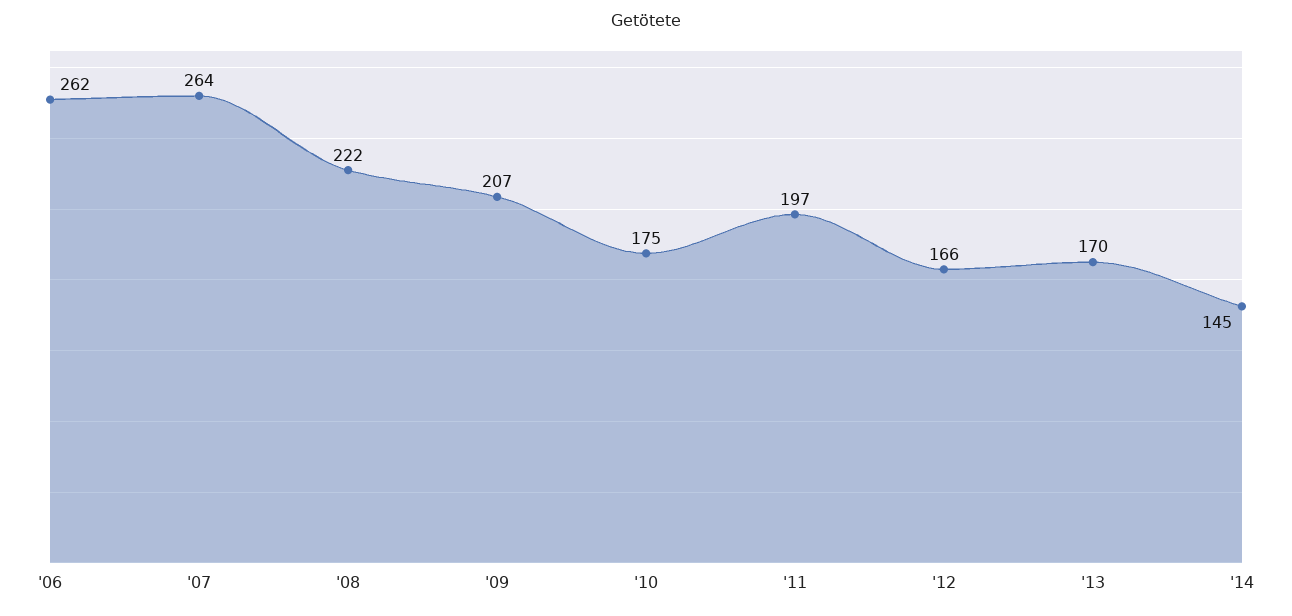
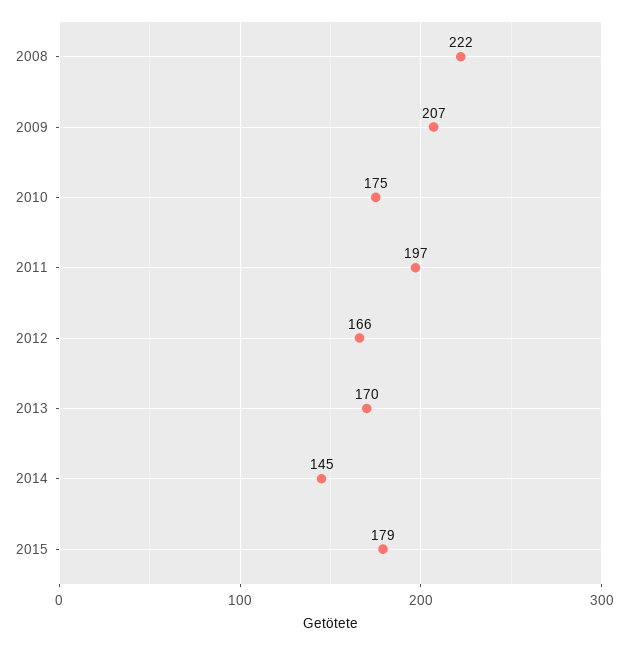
'06: 262 -> none
'07: 264 -> none
2015: none -> 179

